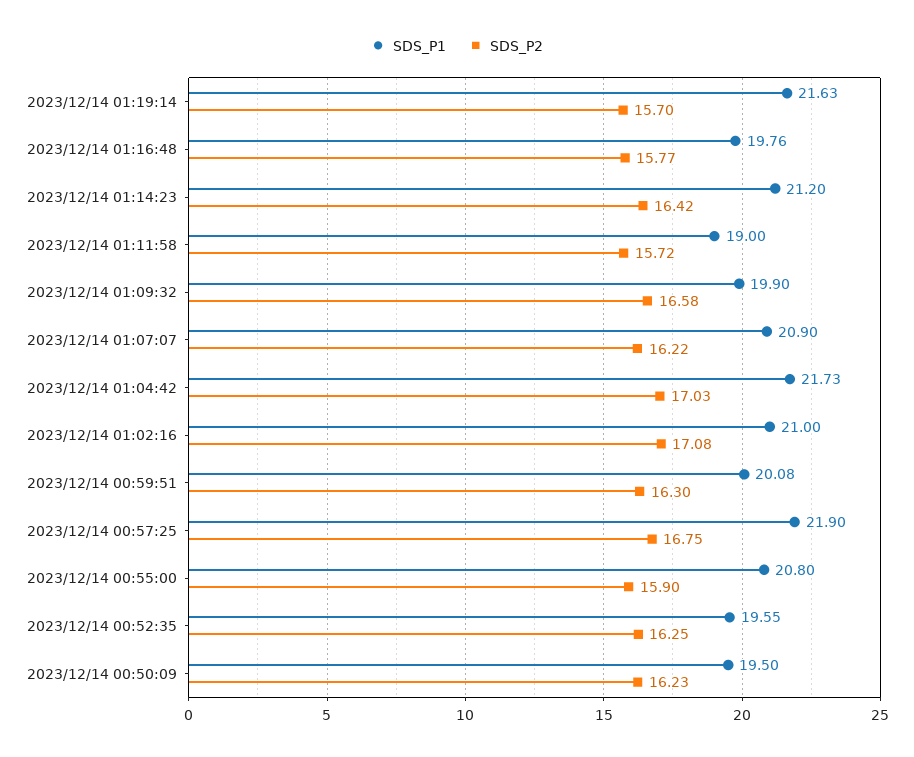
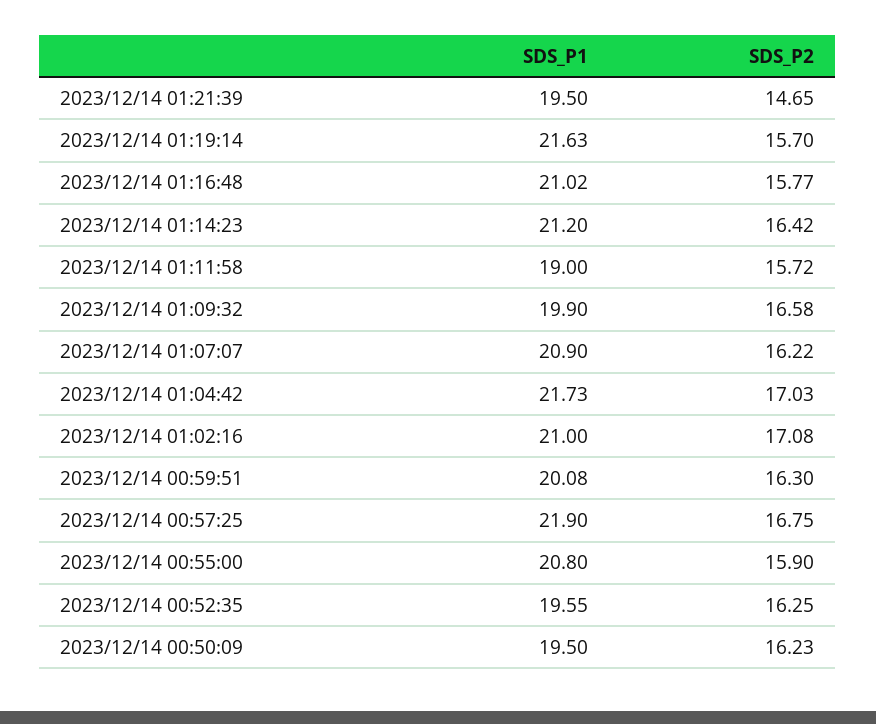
SDS_P1, 2023/12/14 01:16:48: 19.76 -> 21.02
SDS_P1, 2023/12/14 01:21:39: none -> 19.5
SDS_P2, 2023/12/14 01:21:39: none -> 14.65

